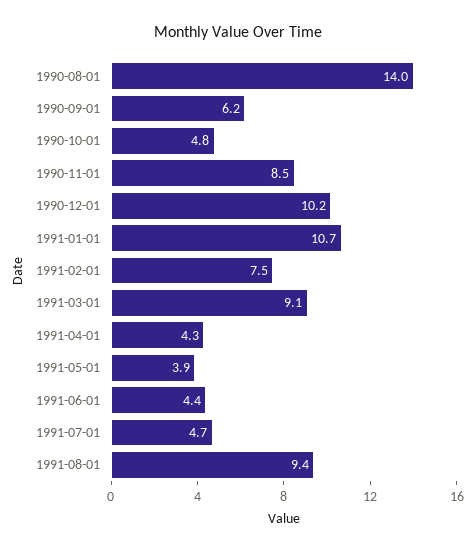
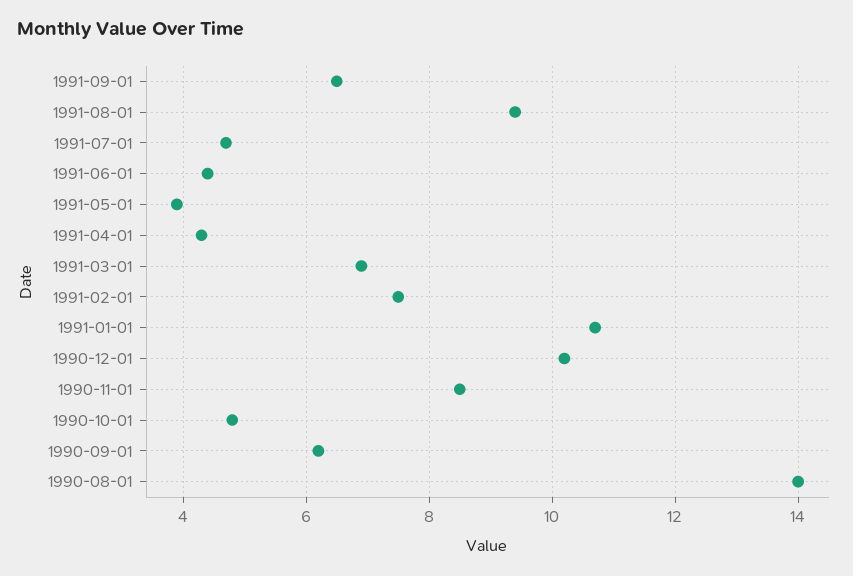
1991-03-01: 9.1 -> 7
1991-09-01: none -> 6.5

